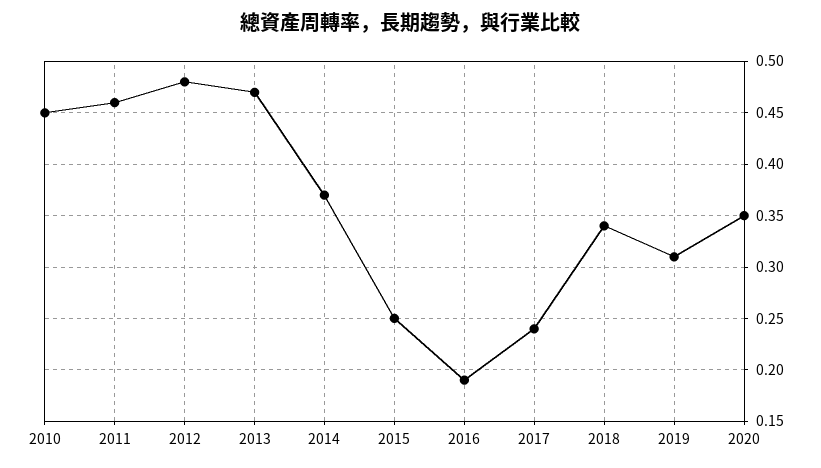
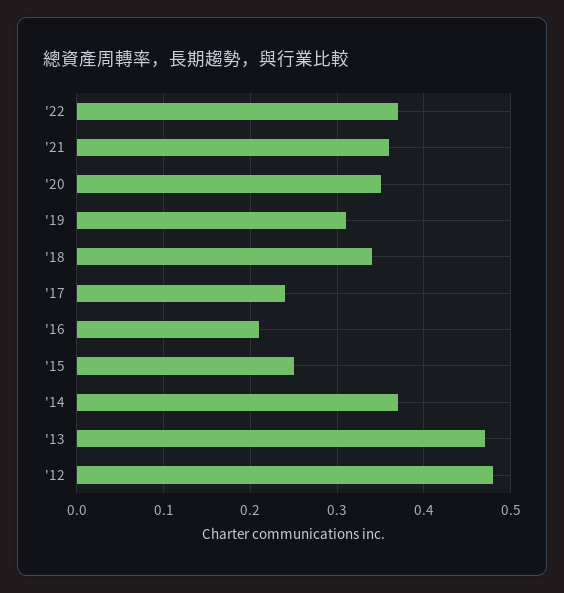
2010: 0.45 -> none
2011: 0.46 -> none
2016: 0.19 -> 0.21
'22: none -> 0.37
'21: none -> 0.36

